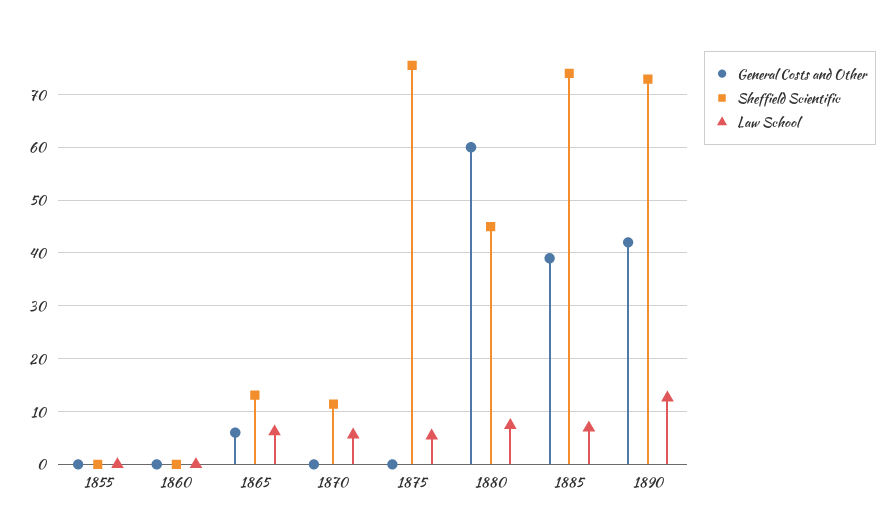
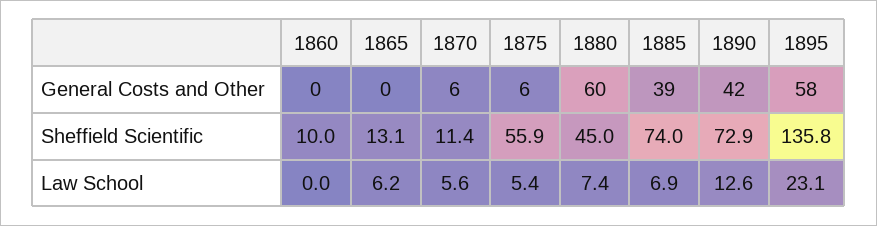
General Costs and Other, 1855: 0 -> none
Sheffield Scientific, 1855: 0 -> none
Law School, 1855: 0 -> none
Sheffield Scientific, 1860: 0 -> 10
General Costs and Other, 1865: 6 -> 0
General Costs and Other, 1870: 0 -> 6
General Costs and Other, 1875: 0 -> 6
Sheffield Scientific, 1875: 76 -> 55.9
General Costs and Other, 1895: none -> 58
Sheffield Scientific, 1895: none -> 135.8
Law School, 1895: none -> 23.1

